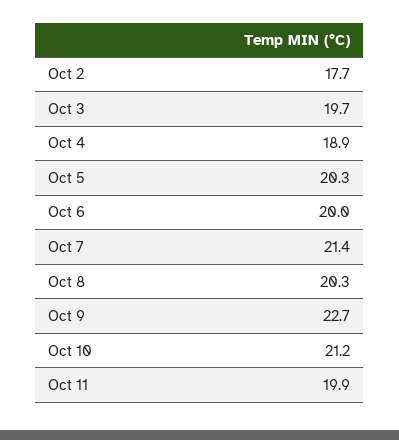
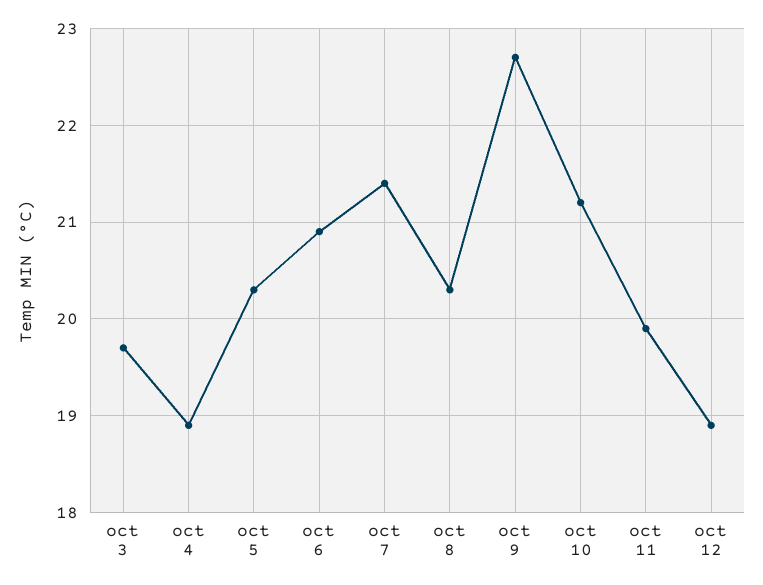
Oct 2: 17.7 -> none
Oct 6: 20 -> 20.9
oct 12: none -> 18.9

